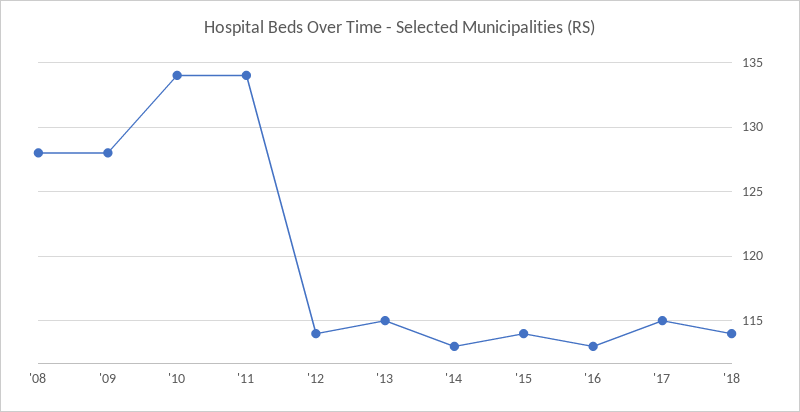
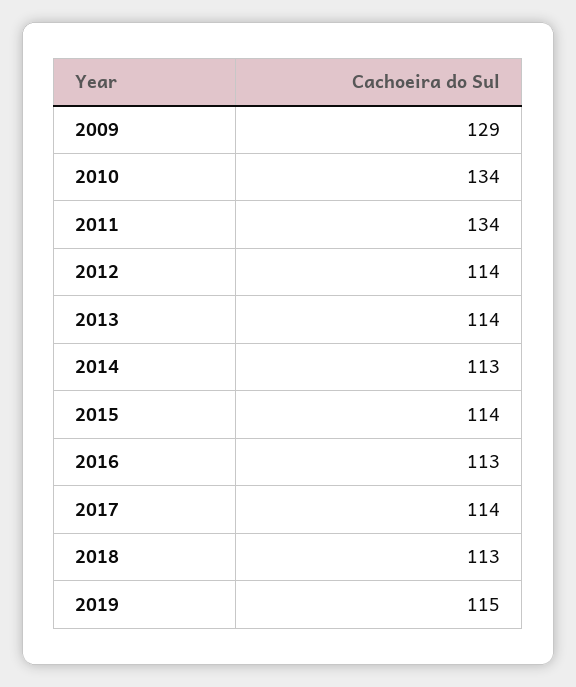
'08: 128 -> none
'09: 128 -> 129
'13: 115 -> 114
'17: 115 -> 114
'18: 114 -> 113
2019: none -> 115

